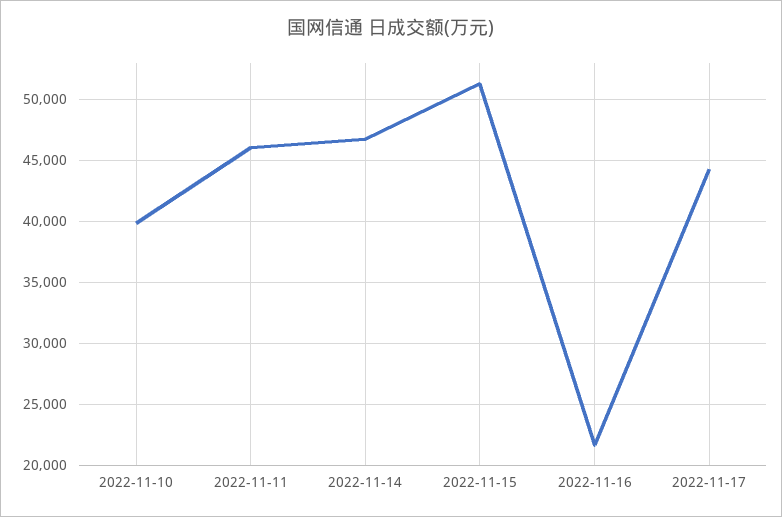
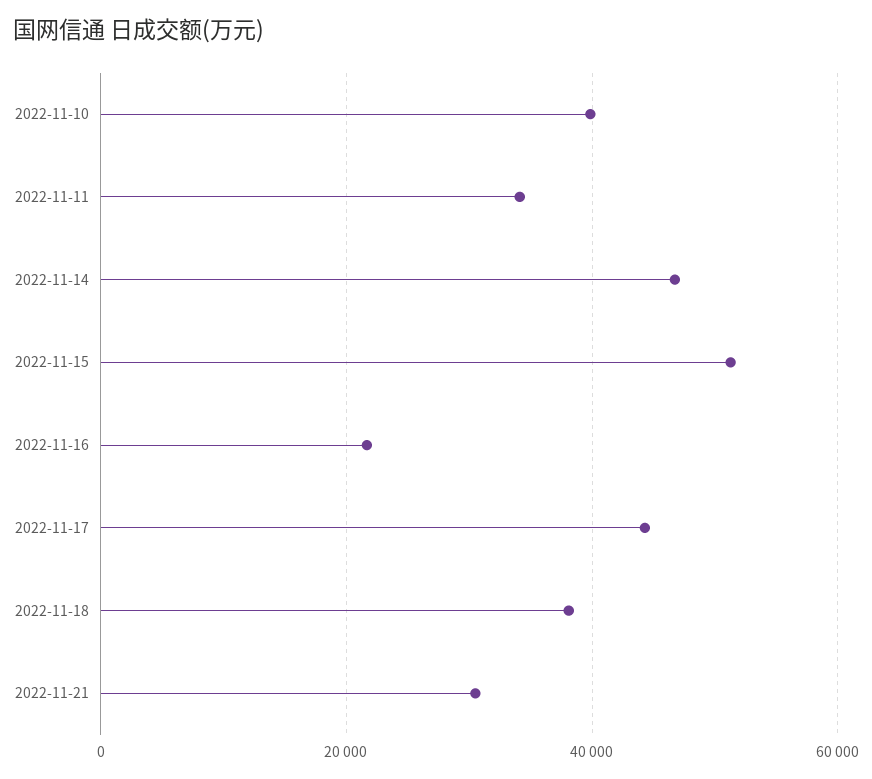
2022-11-11: 46000 -> 34000
2022-11-18: none -> 38000
2022-11-21: none -> 30000

